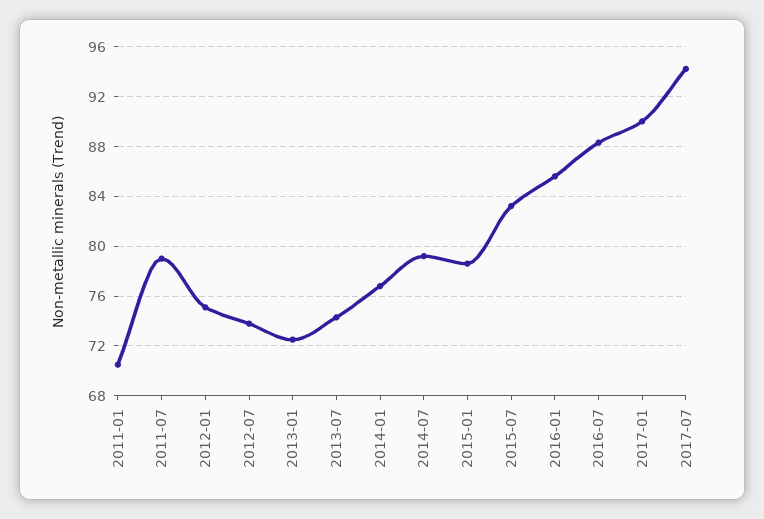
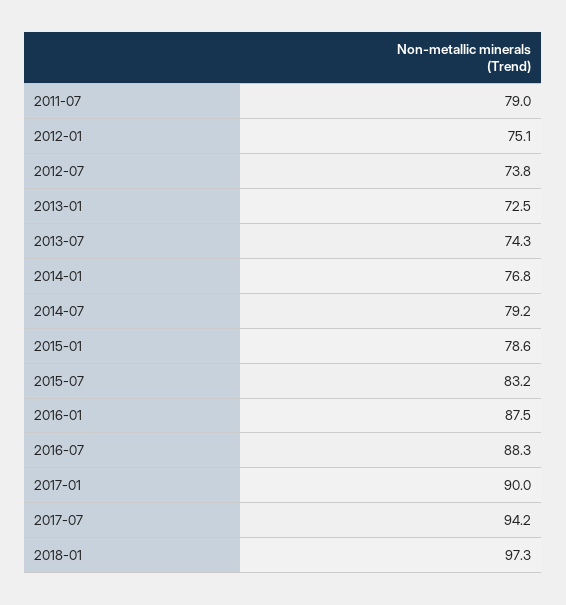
2011-01: 70.5 -> none
2016-01: 85.5 -> 87.5
2018-01: none -> 97.3

